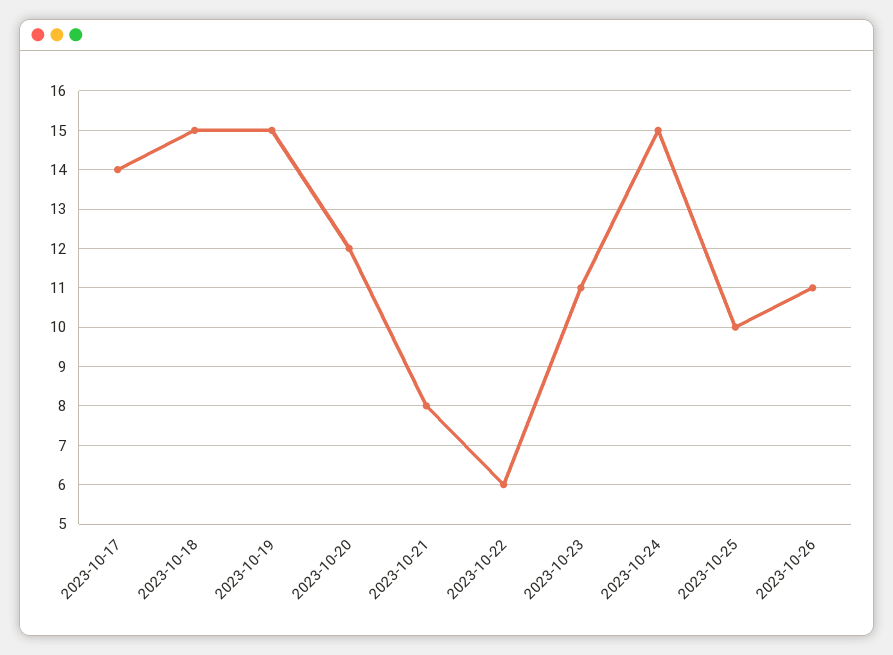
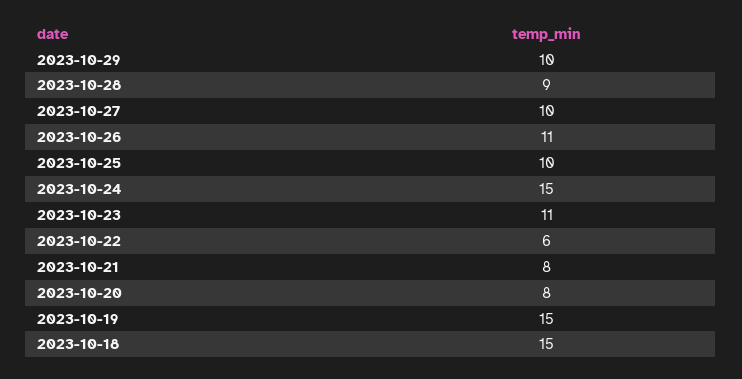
2023-10-17: 14 -> none
2023-10-20: 12 -> 8
2023-10-29: none -> 10
2023-10-28: none -> 9
2023-10-27: none -> 10

